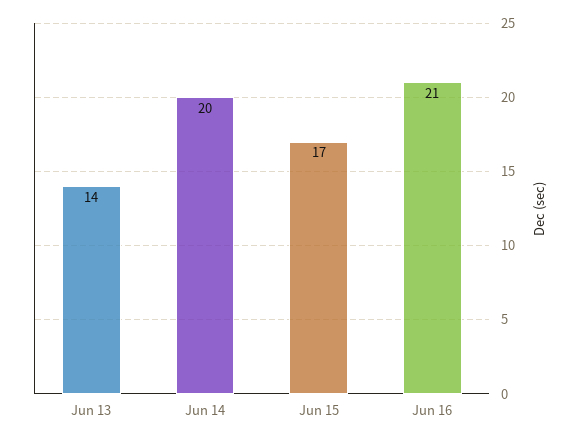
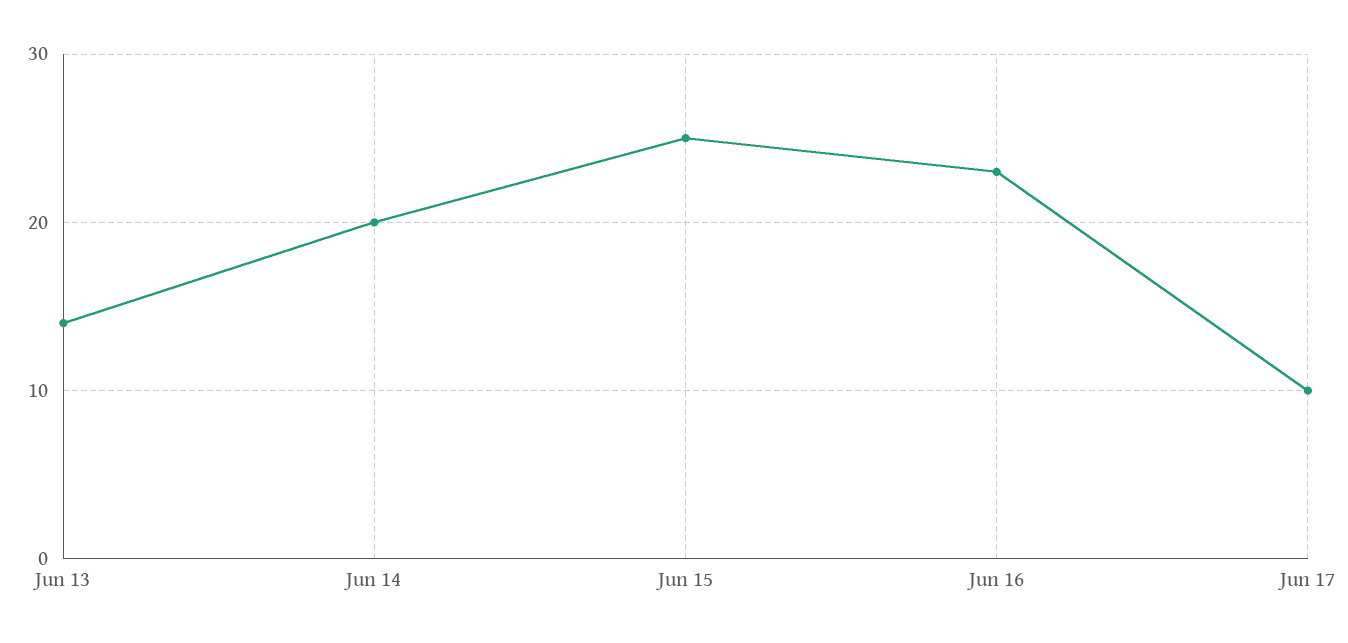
Jun 15: 17 -> 25
Jun 16: 21 -> 23
Jun 17: none -> 10

